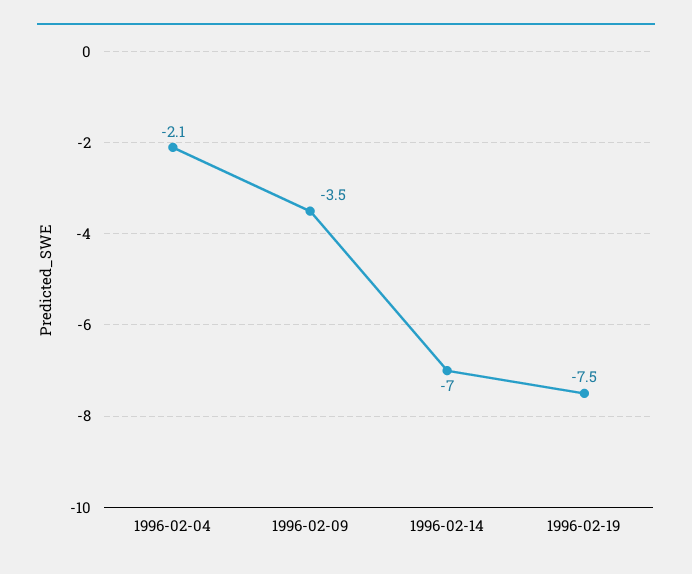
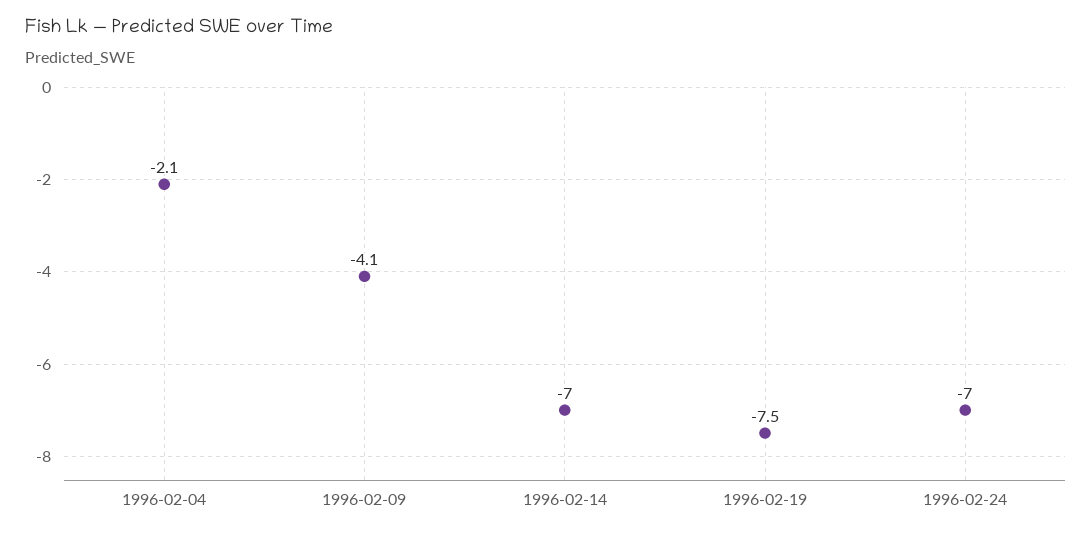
1996-02-09: -3.5 -> -4.1
1996-02-24: none -> -7

